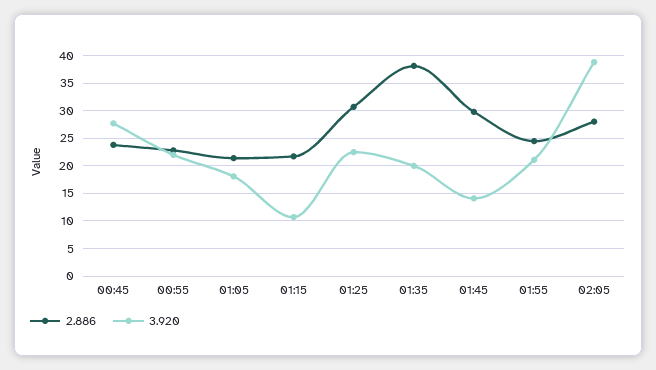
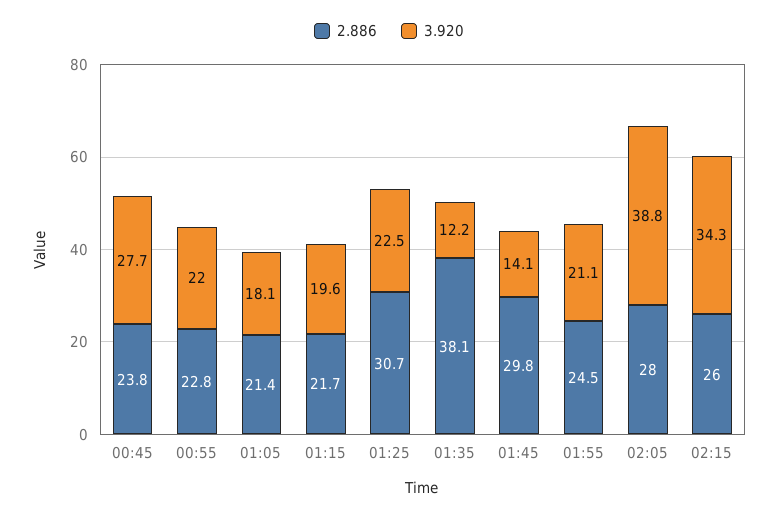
3.920, 01:15: 10 -> 19.6
3.920, 01:35: 20 -> 12.2
2.886, 02:15: none -> 26
3.920, 02:15: none -> 34.3

